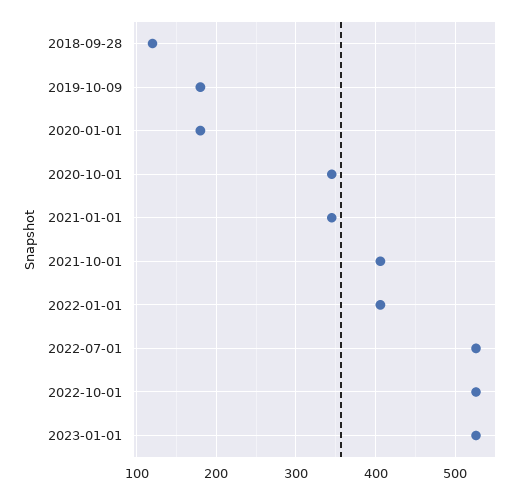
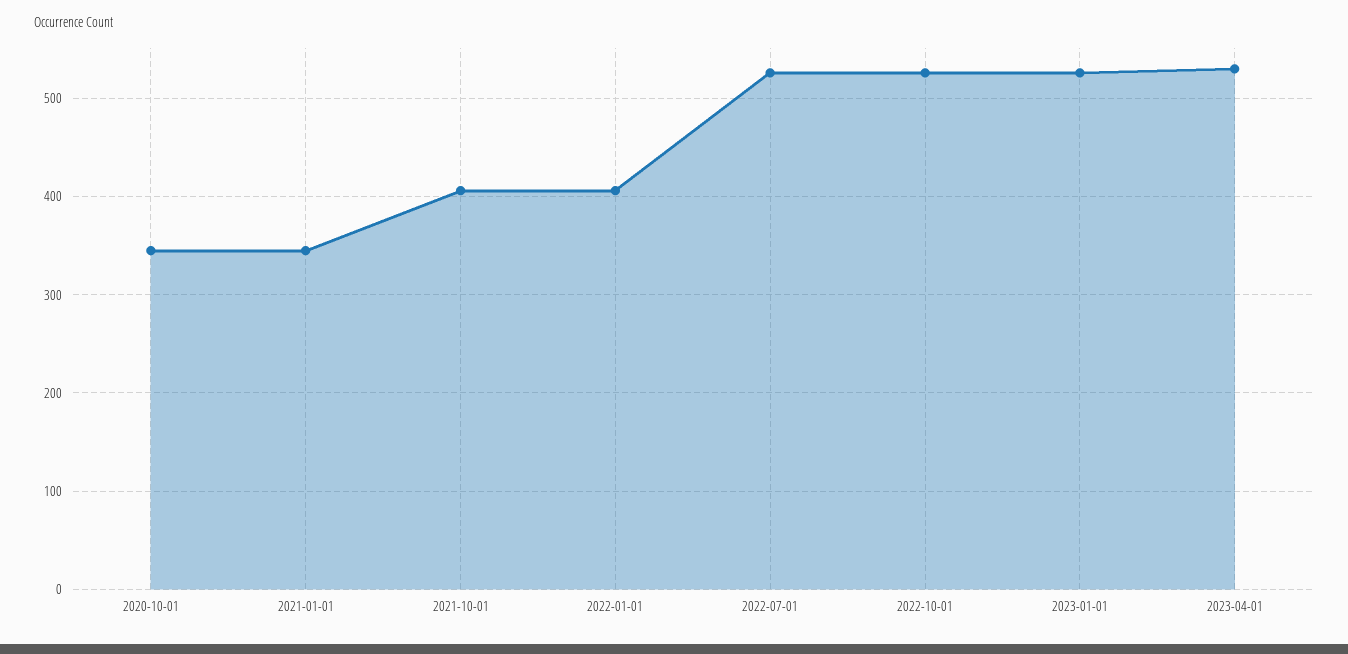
2018-09-28: 120 -> none
2019-10-09: 180 -> none
2020-01-01: 180 -> none
2023-04-01: none -> 530

